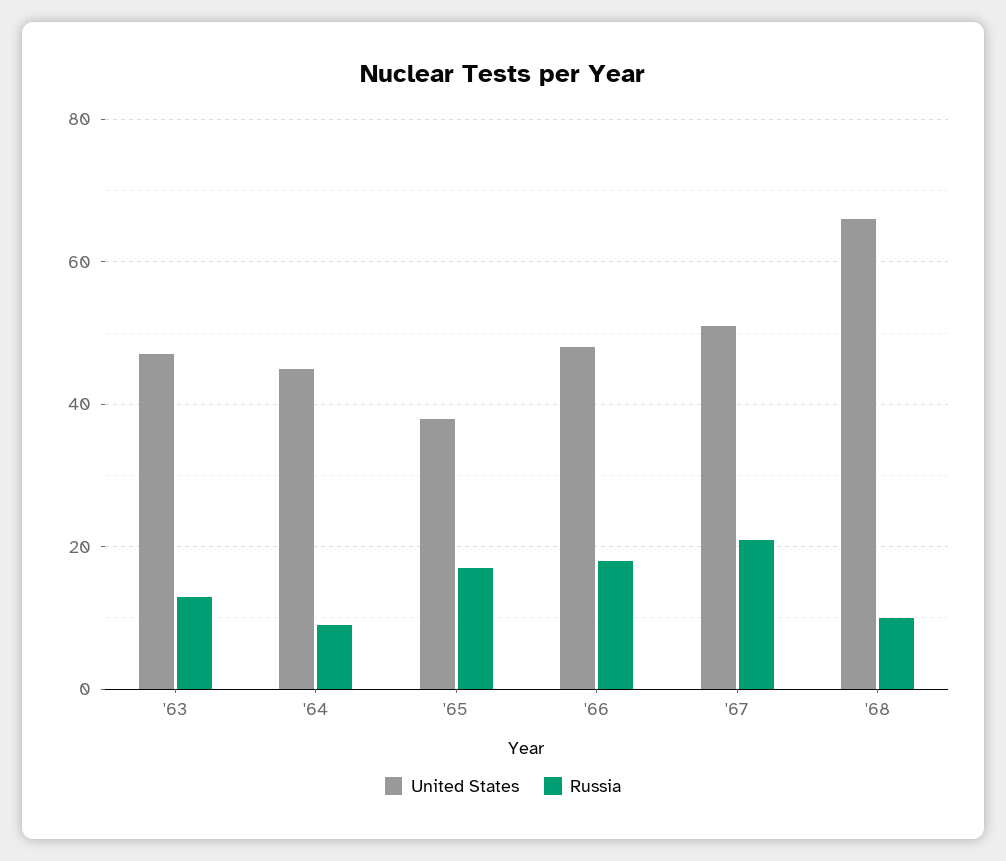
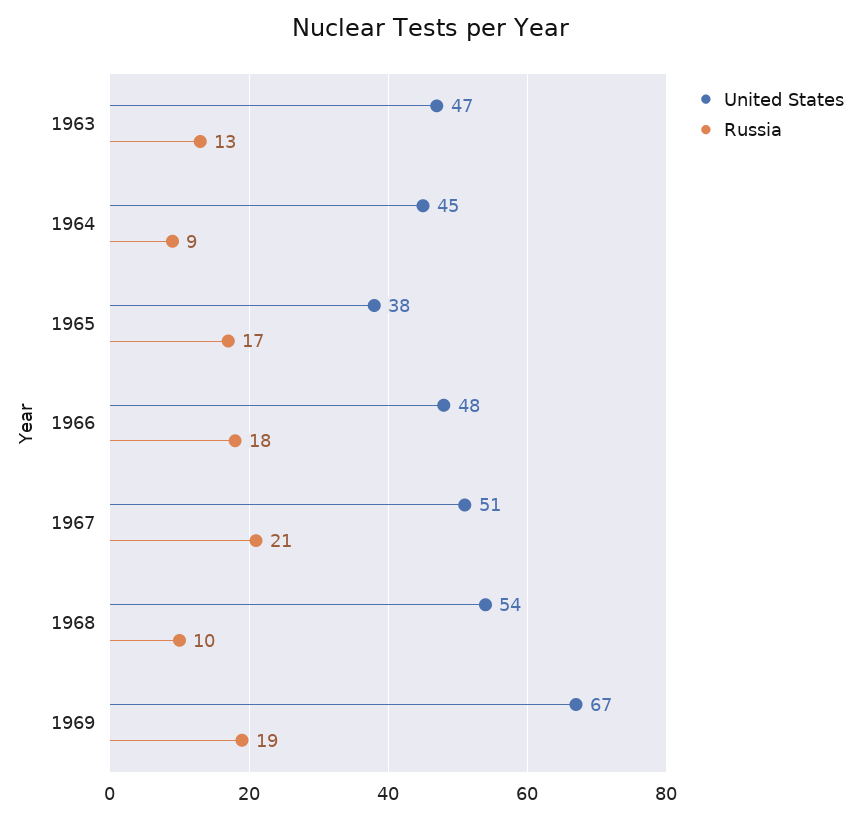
United States, '68: 65 -> 54
United States, 1969: none -> 67
Russia, 1969: none -> 19

